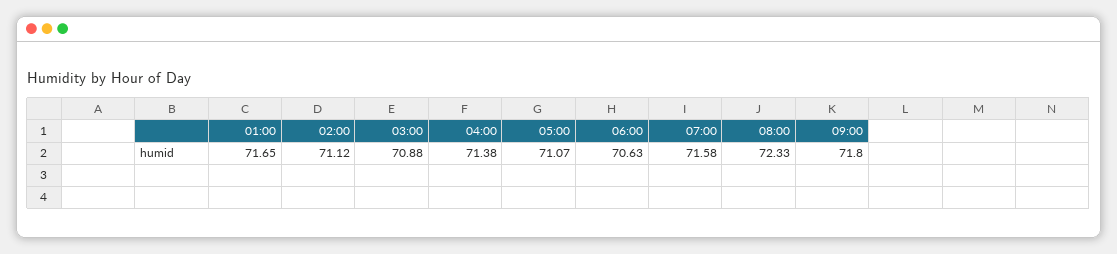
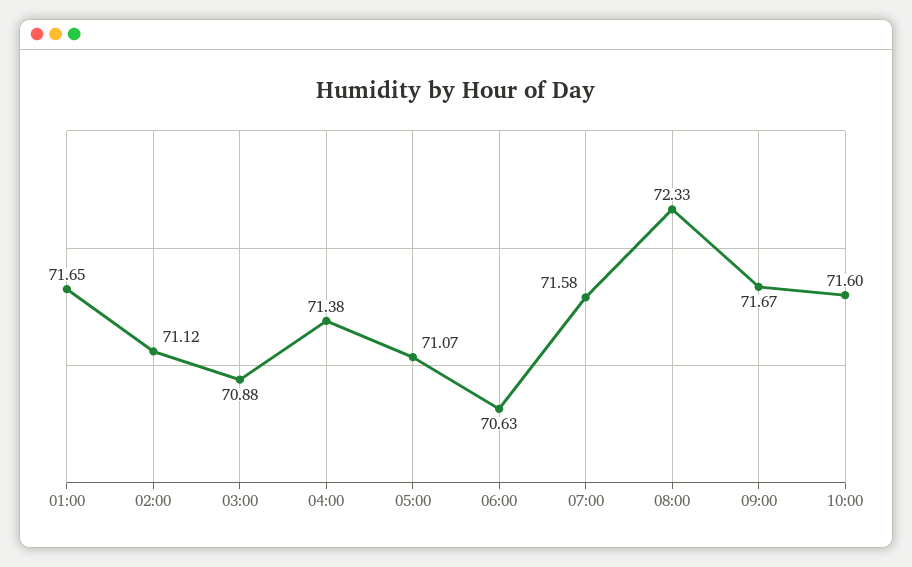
09:00: 71.8 -> 71.67
10:00: none -> 71.6

